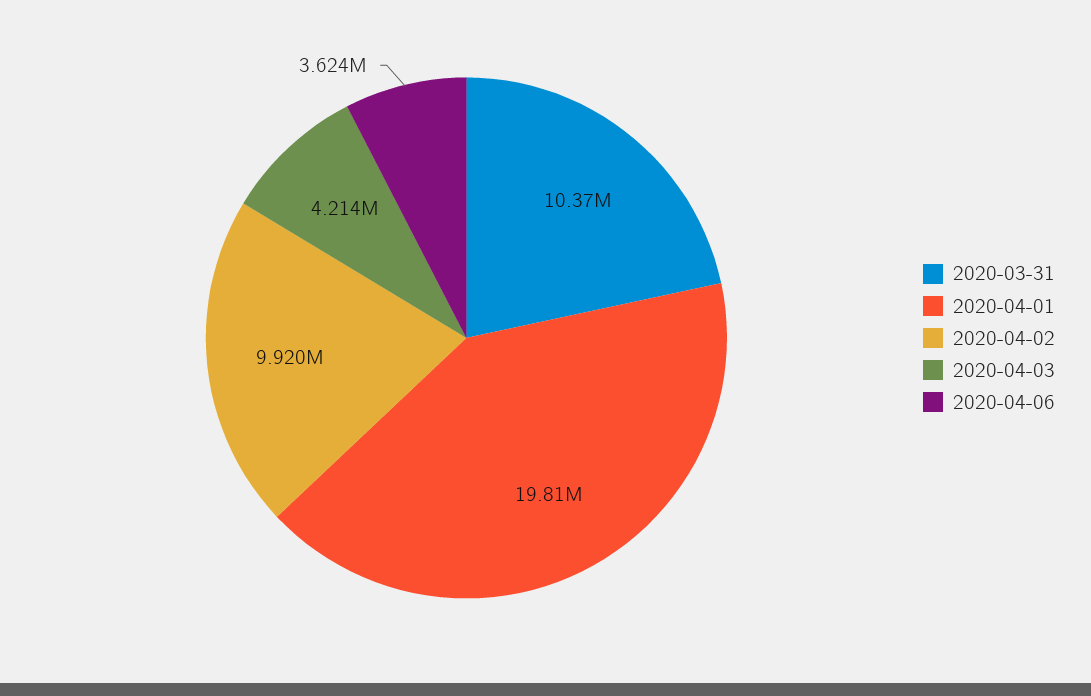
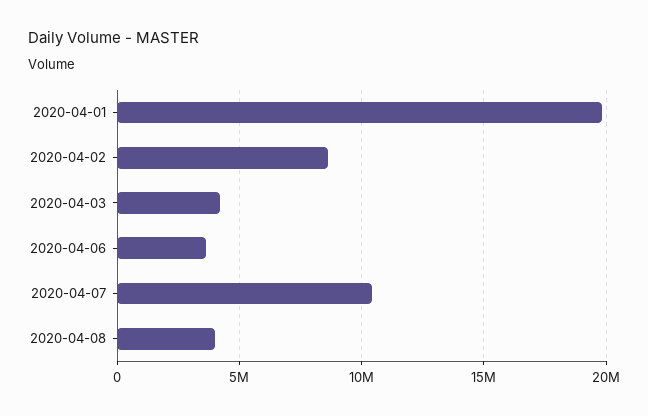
2020-03-31: 10370000 -> none
2020-04-02: 9920000 -> 8500000
2020-04-07: none -> 10500000
2020-04-08: none -> 4000000

